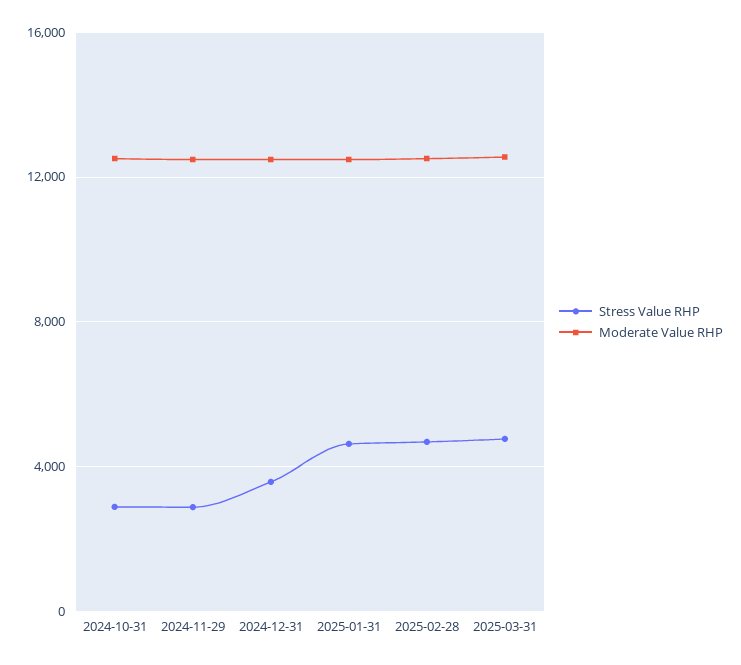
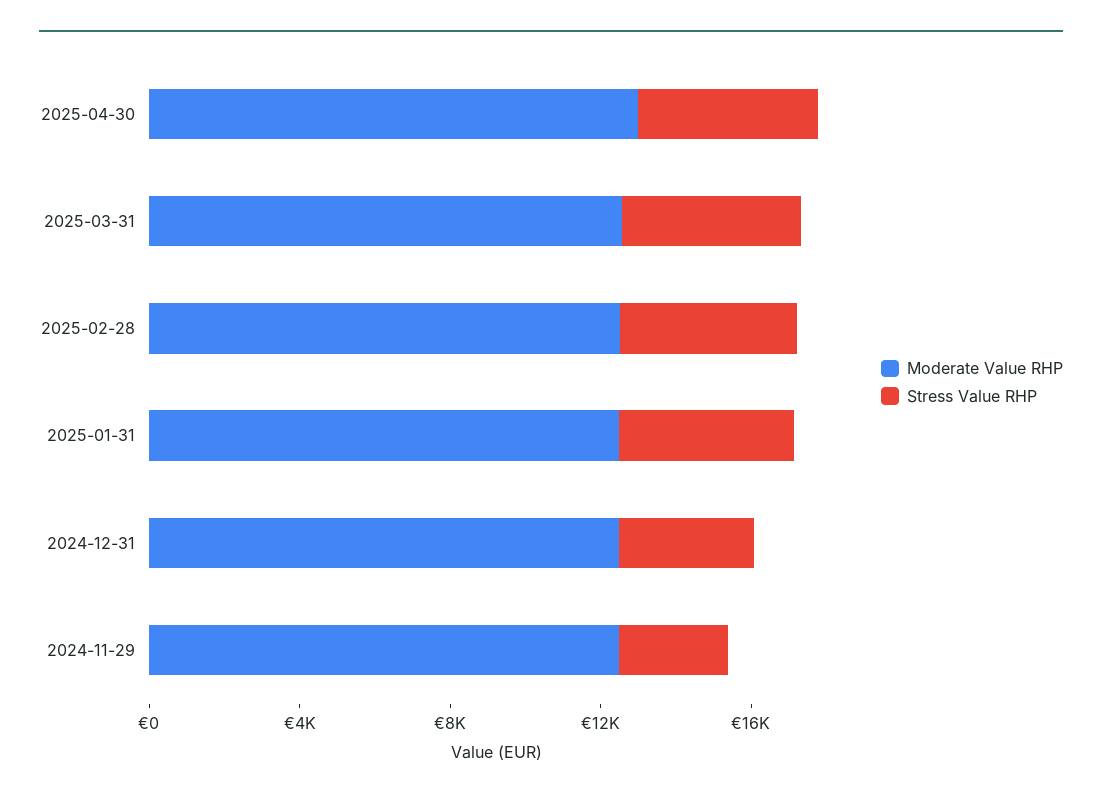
Stress Value RHP, 2024-10-31: 3000 -> none
Moderate Value RHP, 2024-10-31: 12500 -> none
Moderate Value RHP, 2025-04-30: none -> 13000
Stress Value RHP, 2025-04-30: none -> 5000

